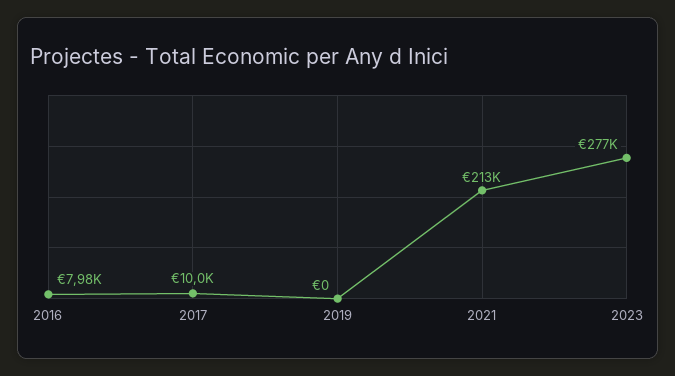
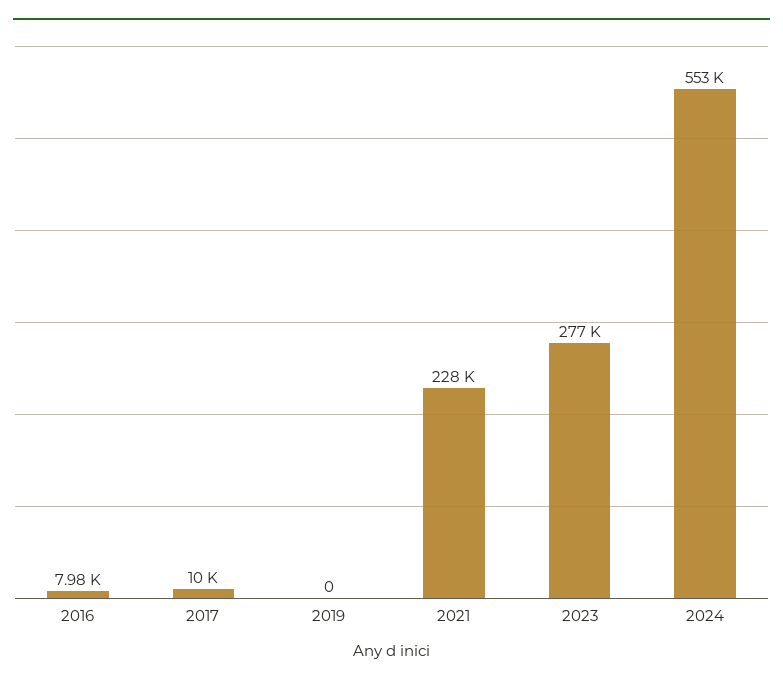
2021: 213000 -> 228000
2024: none -> 553000

